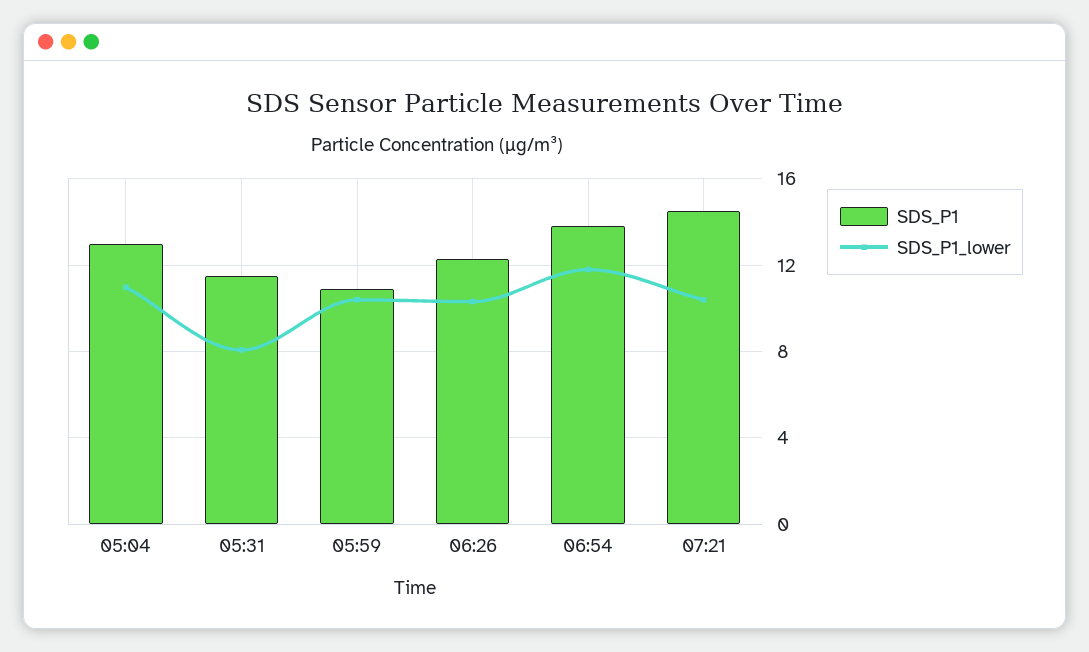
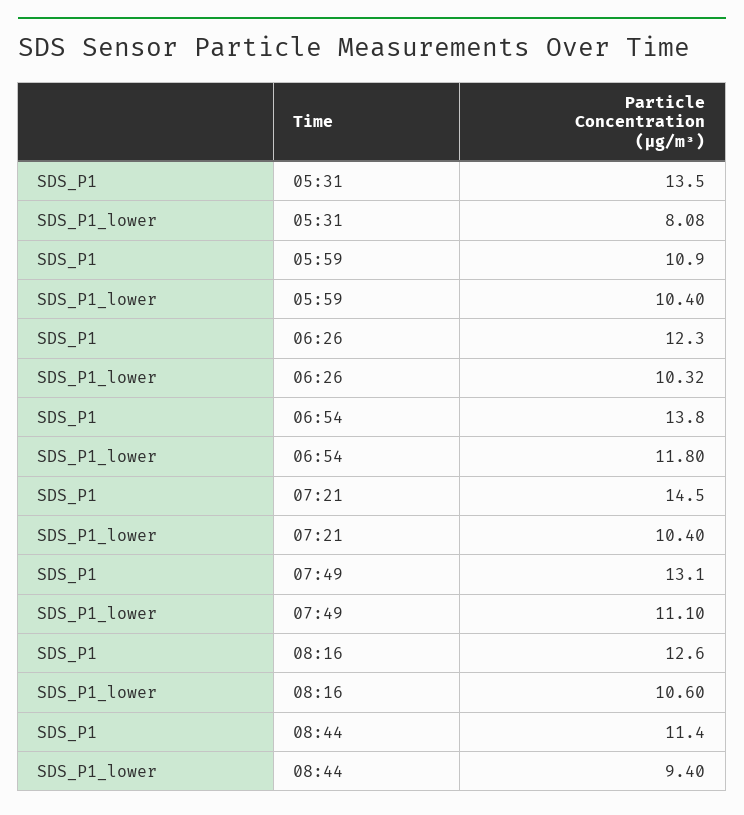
SDS_P1, 05:04: 13 -> none
SDS_P1_lower, 05:04: 11 -> none
SDS_P1, 05:31: 11.5 -> 13.5
SDS_P1, 07:49: none -> 13.1
SDS_P1_lower, 07:49: none -> 11.1
SDS_P1, 08:16: none -> 12.6
SDS_P1_lower, 08:16: none -> 10.6
SDS_P1, 08:44: none -> 11.4
SDS_P1_lower, 08:44: none -> 9.4

